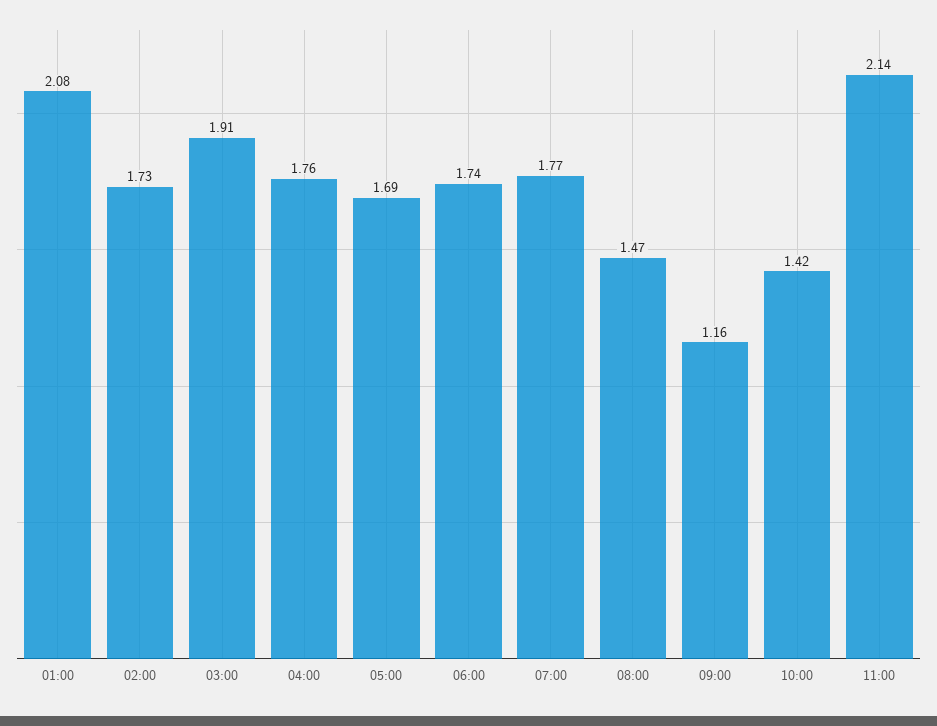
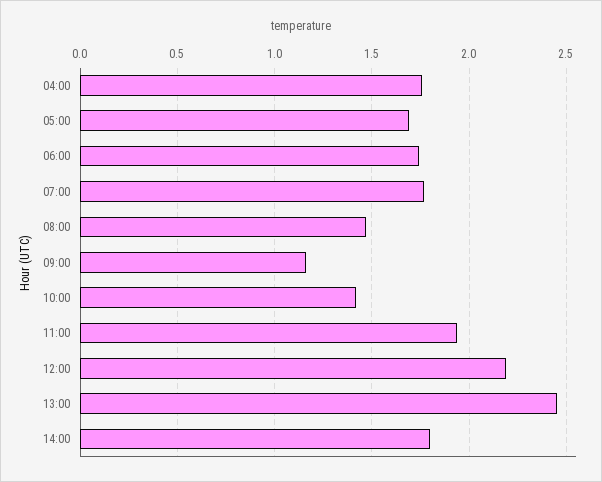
01:00: 2.08 -> none
02:00: 1.73 -> none
03:00: 1.91 -> none
11:00: 2.14 -> 1.95
12:00: none -> 2.2
13:00: none -> 2.45
14:00: none -> 1.8

